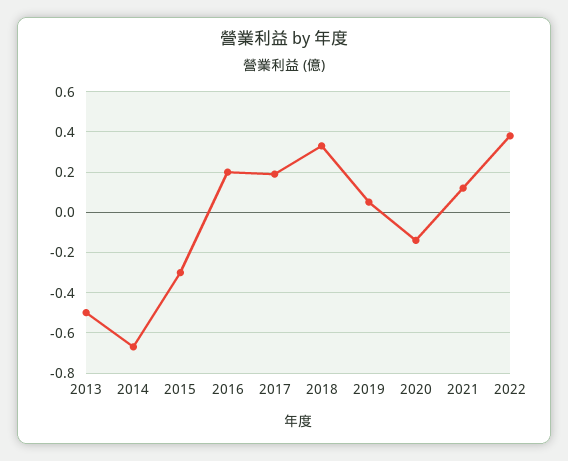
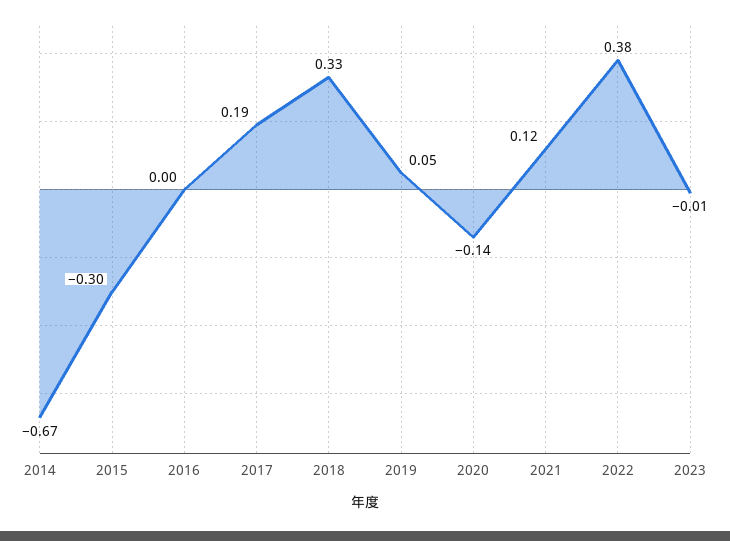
2013: -0.5 -> none
2016: 0.2 -> 0
2023: none -> -0.01

